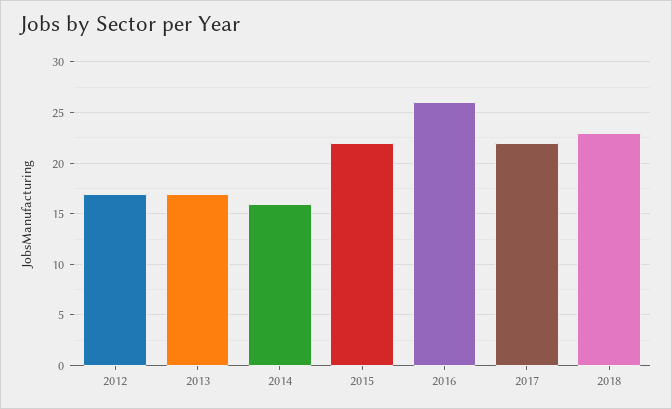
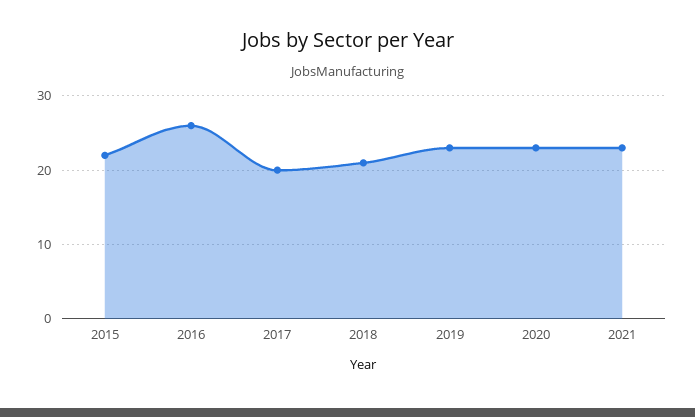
2012: 17 -> none
2013: 17 -> none
2014: 16 -> none
2017: 22 -> 20
2018: 23 -> 21
2019: none -> 23
2020: none -> 23
2021: none -> 23

